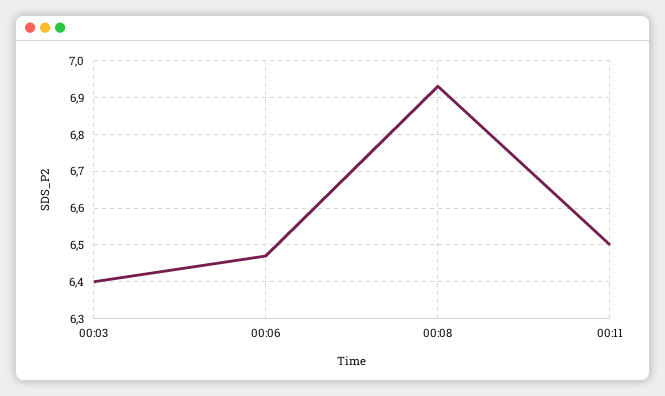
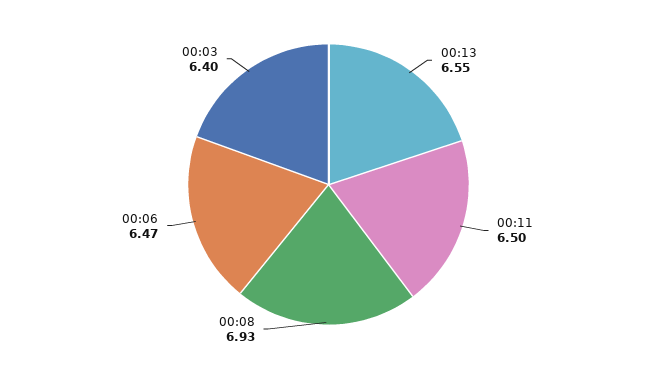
00:13: none -> 6.55

